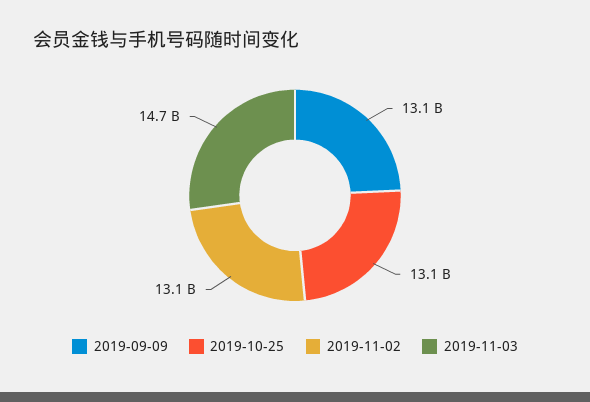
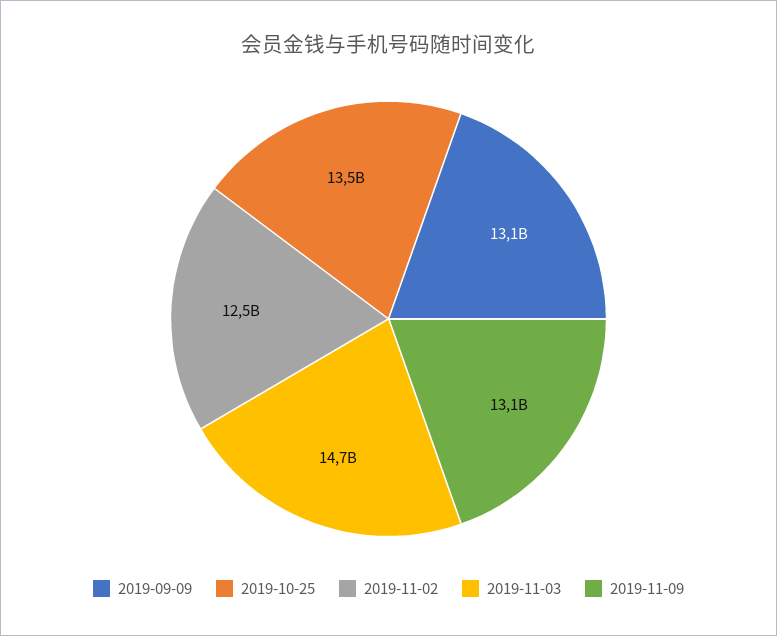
2019-10-25: 13100000000 -> 13500000000
2019-11-02: 13100000000 -> 12500000000
2019-11-09: none -> 13100000000

